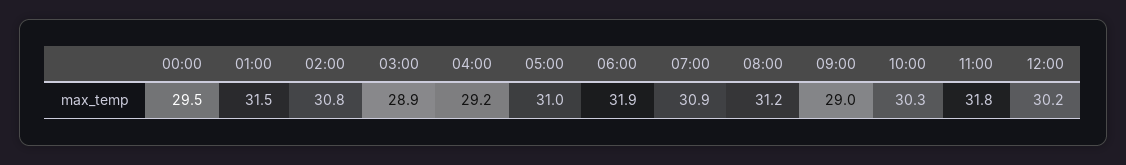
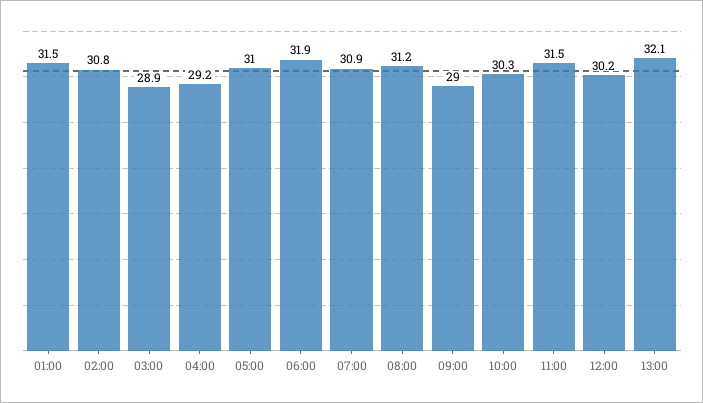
00:00: 29.5 -> none
11:00: 31.8 -> 31.5
13:00: none -> 32.1

